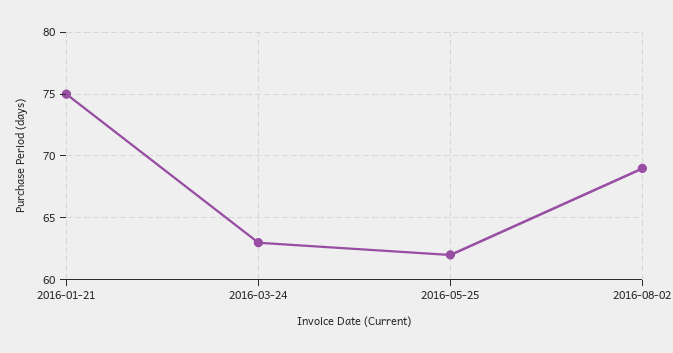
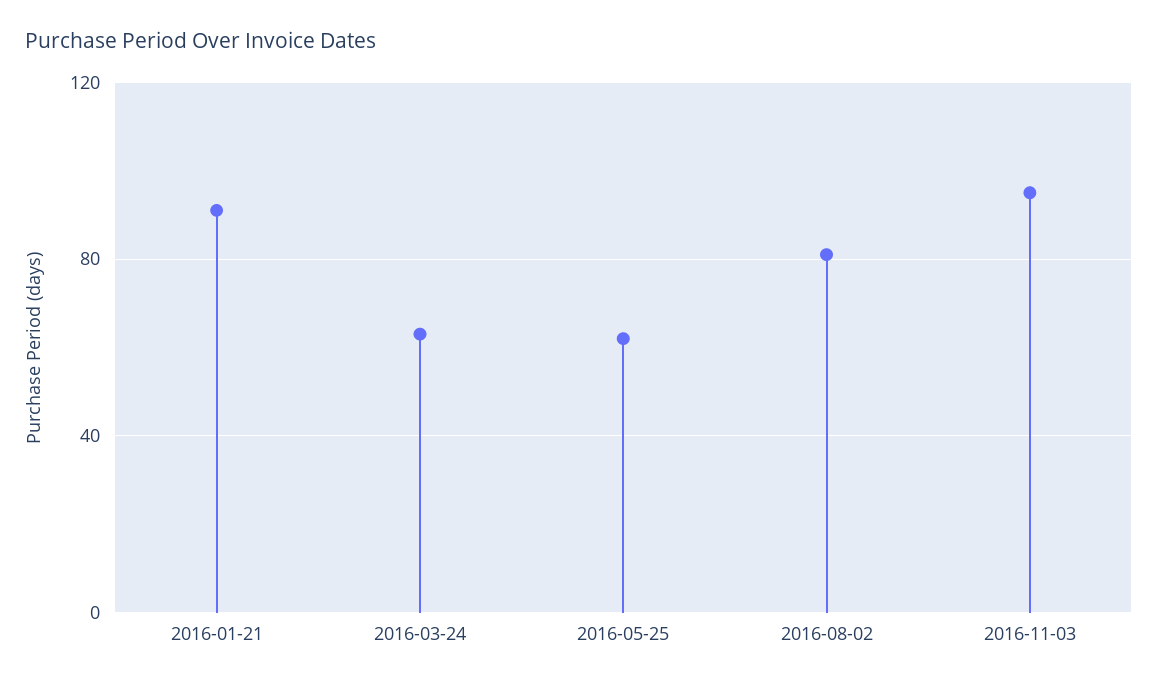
2016-01-21: 75 -> 90
2016-08-02: 69 -> 80
2016-11-03: none -> 95

